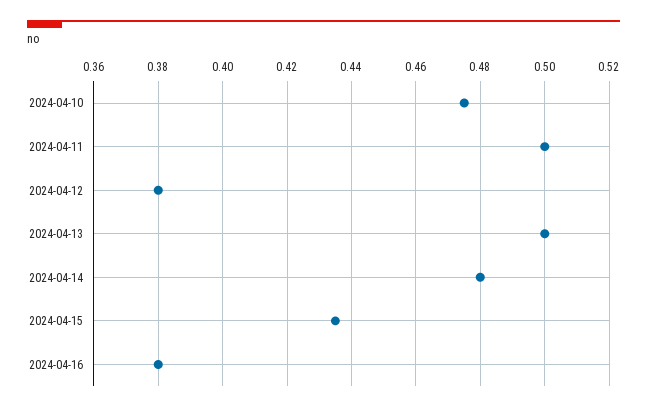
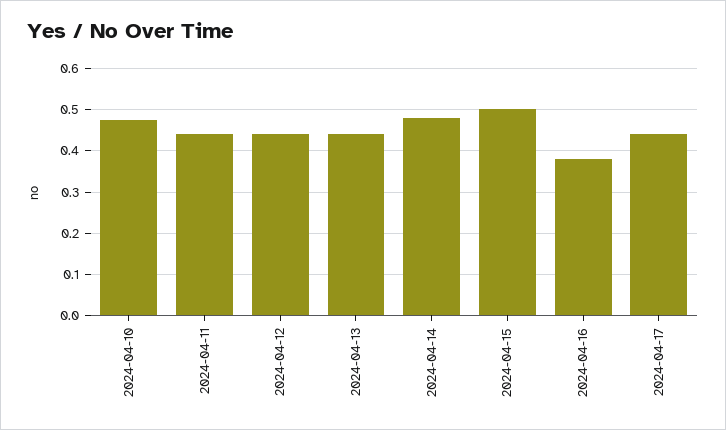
2024-04-11: 0.5 -> 0.44
2024-04-12: 0.38 -> 0.44
2024-04-13: 0.5 -> 0.44
2024-04-15: 0.435 -> 0.5
2024-04-17: none -> 0.44

